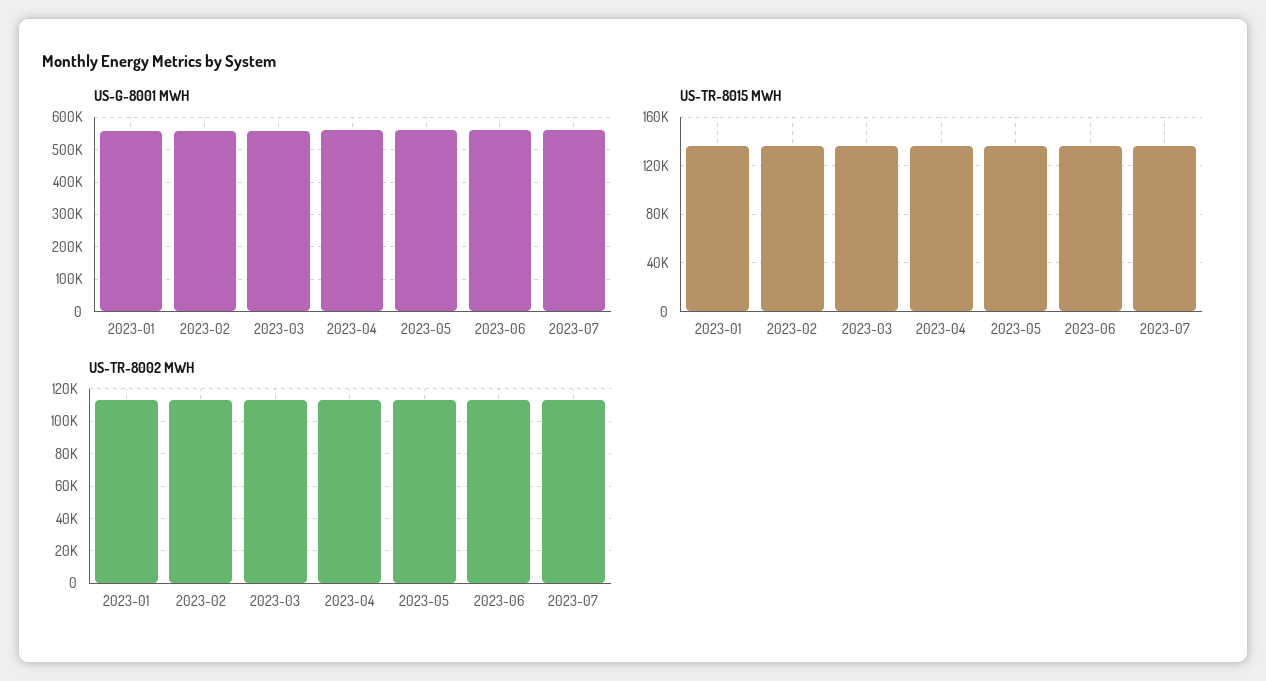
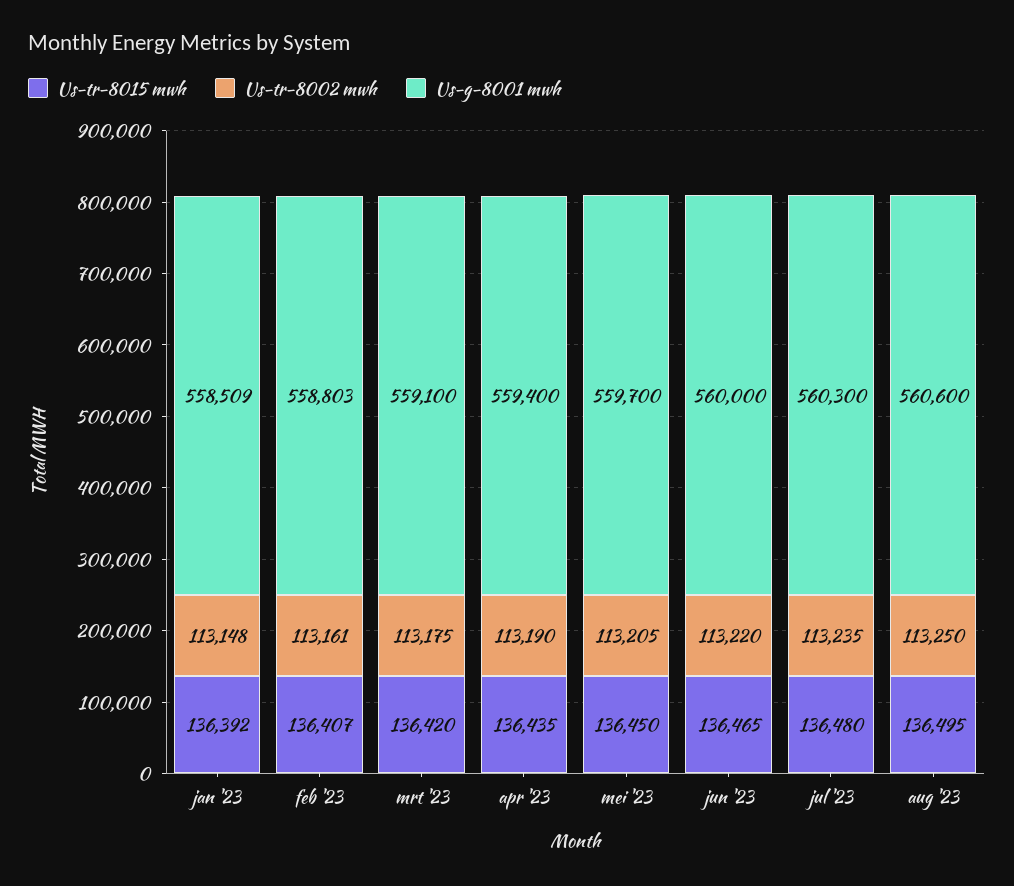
US-TR-8015 MWH, aug '23: none -> 136495
US-TR-8002 MWH, aug '23: none -> 113250
US-G-8001 MWH, aug '23: none -> 560600

